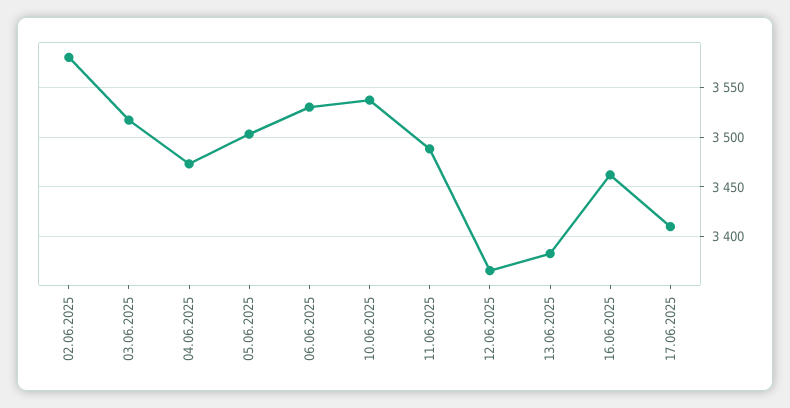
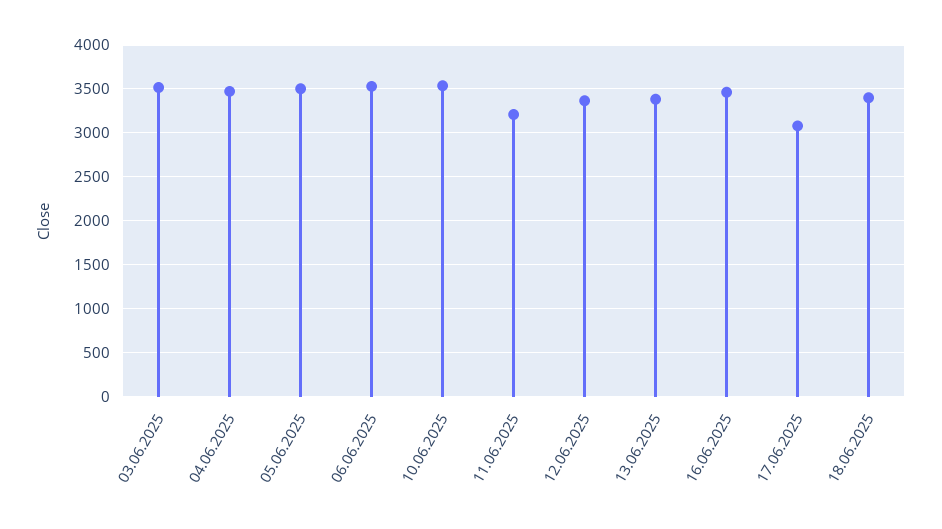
02.06.2025: 3580 -> none
11.06.2025: 3490 -> 3200
17.06.2025: 3410 -> 3100
18.06.2025: none -> 3400

